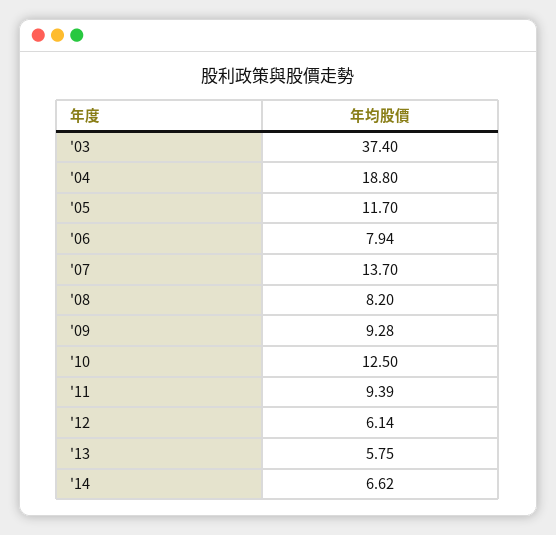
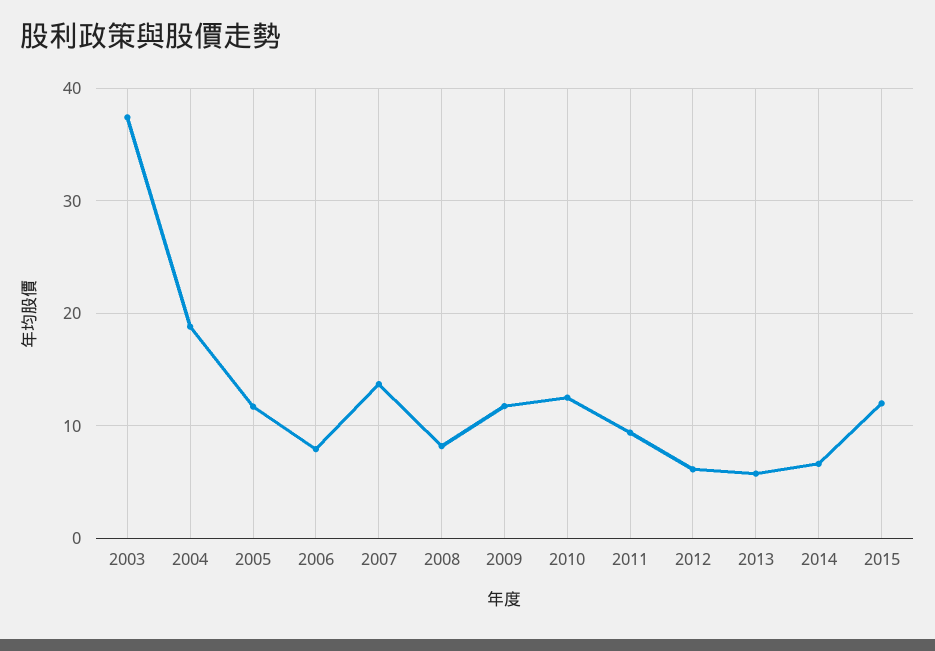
'09: 9.28 -> 12
2015: none -> 12

